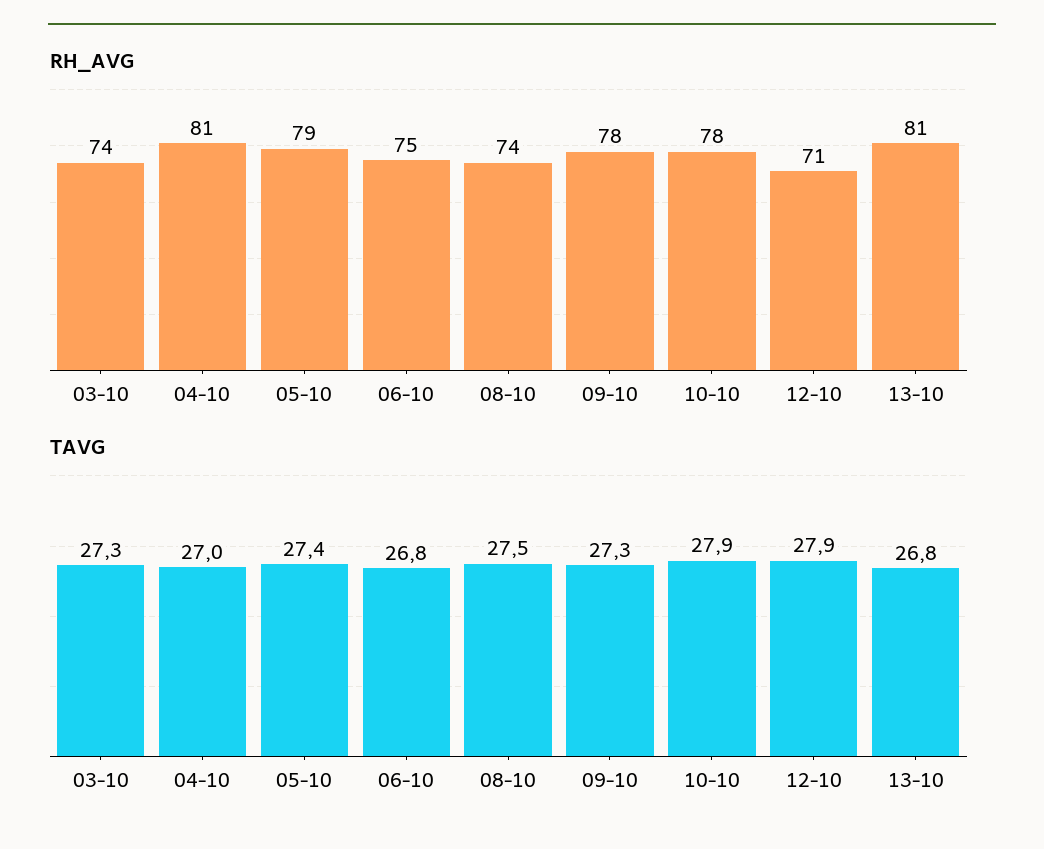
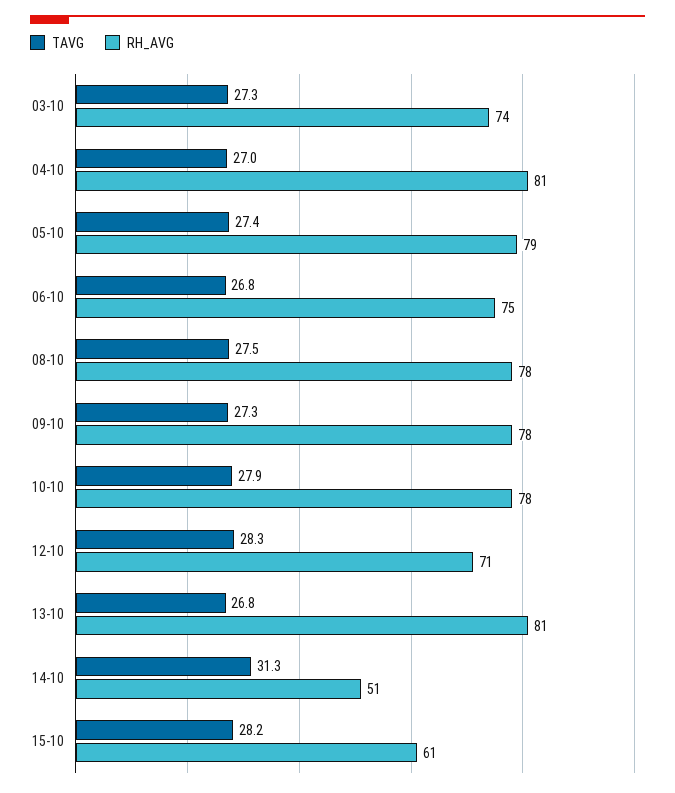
RH_AVG, 08-10: 74 -> 78
TAVG, 12-10: 27.9 -> 28.3
TAVG, 14-10: none -> 31.3
RH_AVG, 14-10: none -> 51
TAVG, 15-10: none -> 28.2
RH_AVG, 15-10: none -> 61

